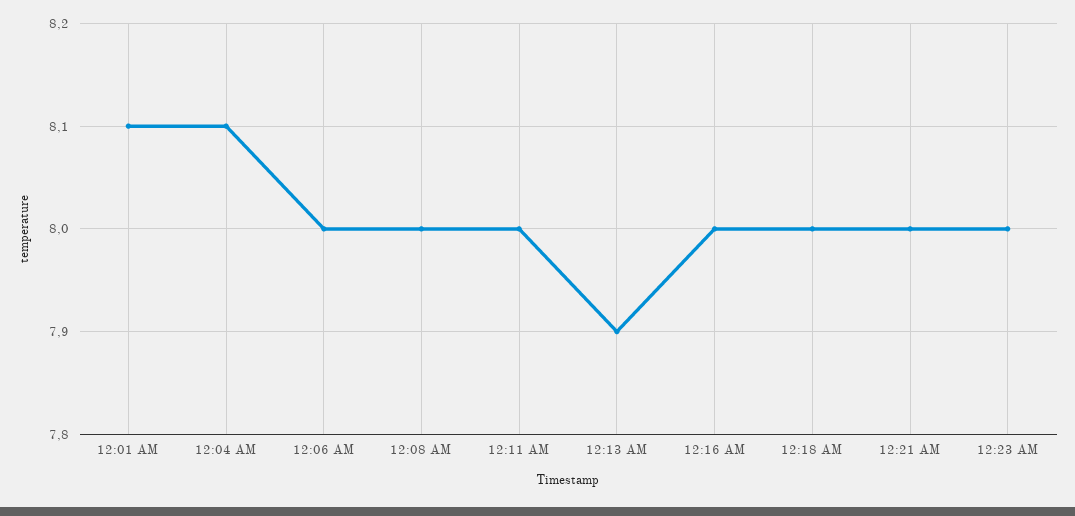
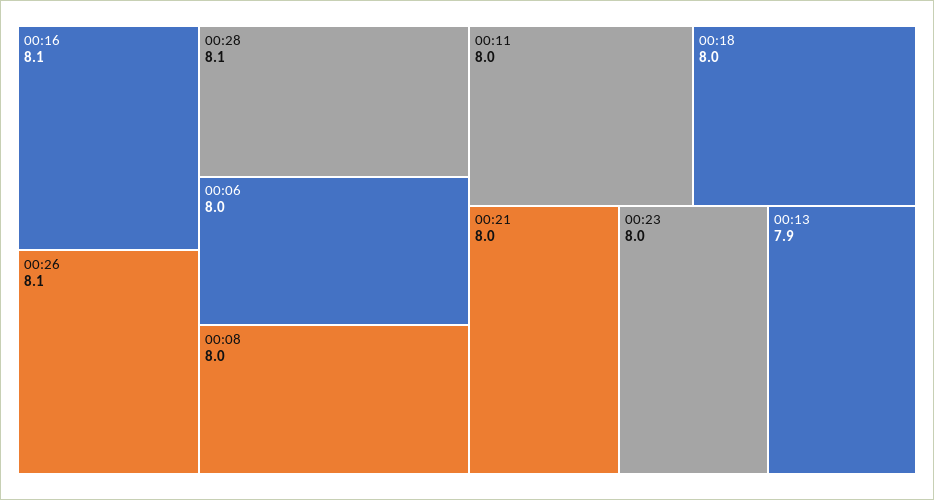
12:01 AM: 8.1 -> none
12:04 AM: 8.1 -> none
12:16 AM: 8 -> 8.1
00:26: none -> 8.1
00:28: none -> 8.1

